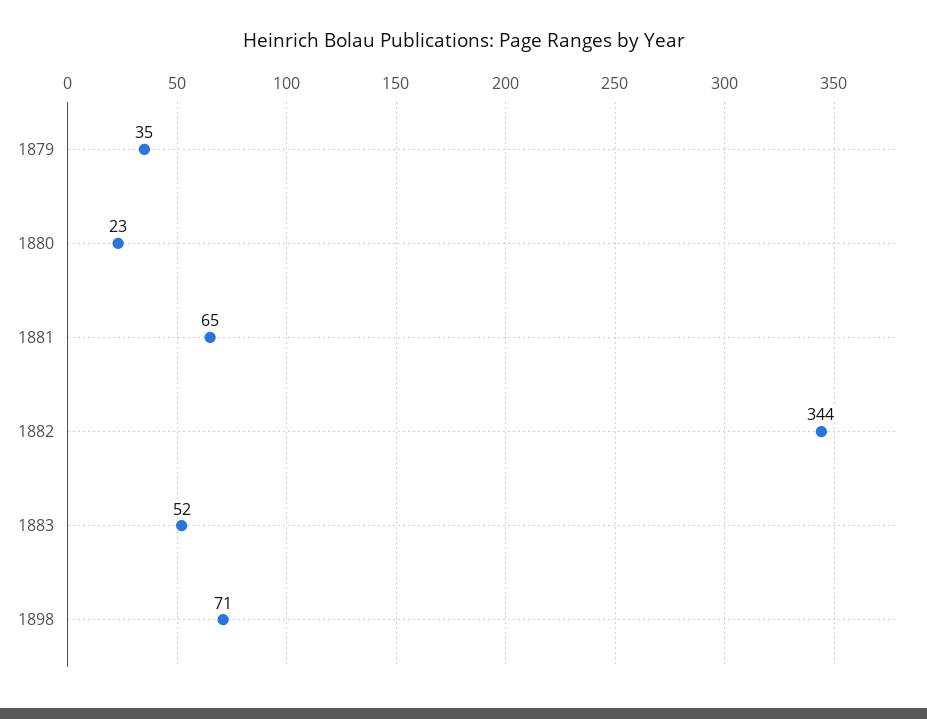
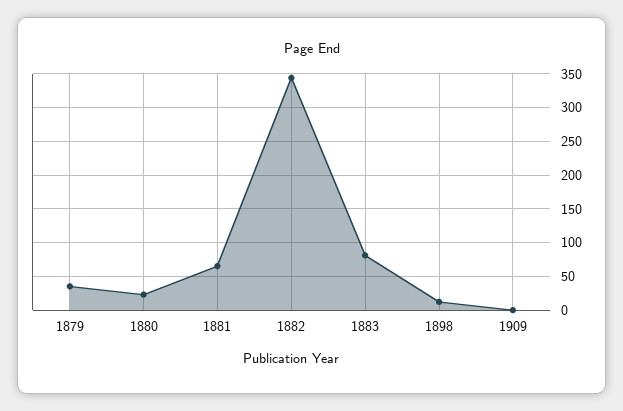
1883: 52 -> 80
1898: 71 -> 10
1909: none -> 0

